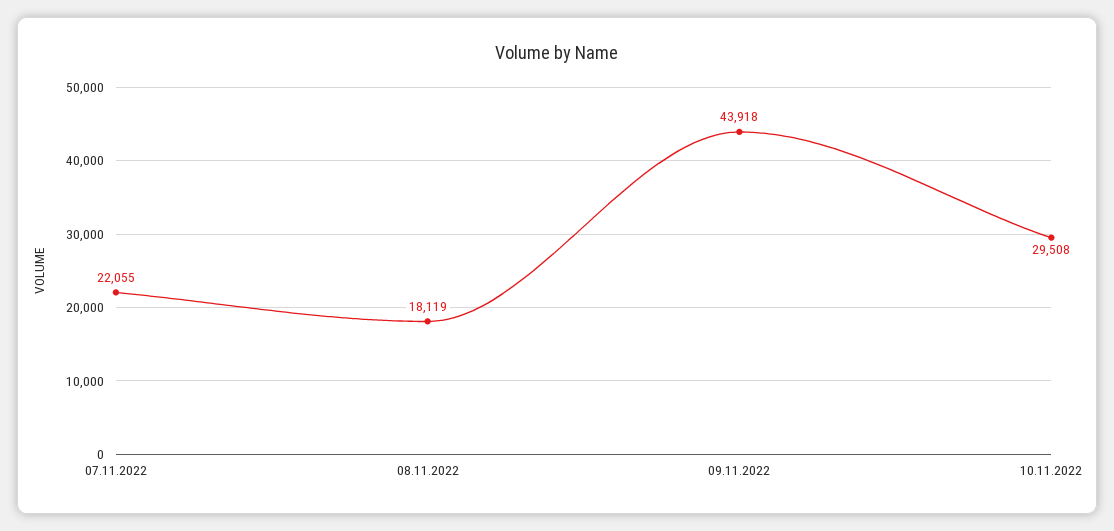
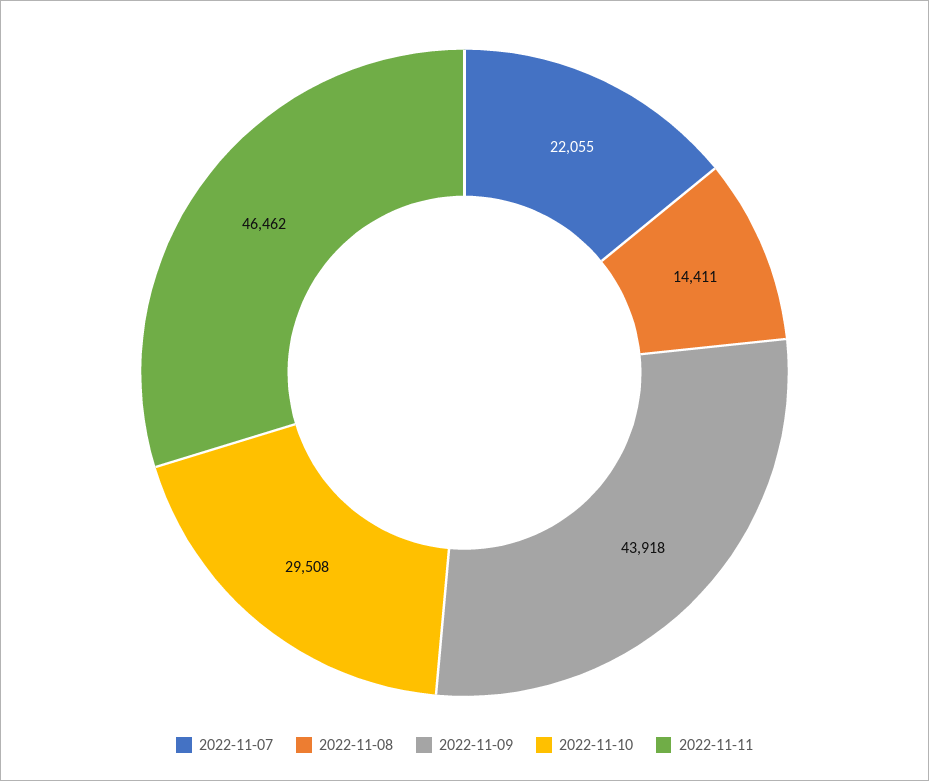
08.11.2022: 18119 -> 14411
2022-11-11: none -> 46462

